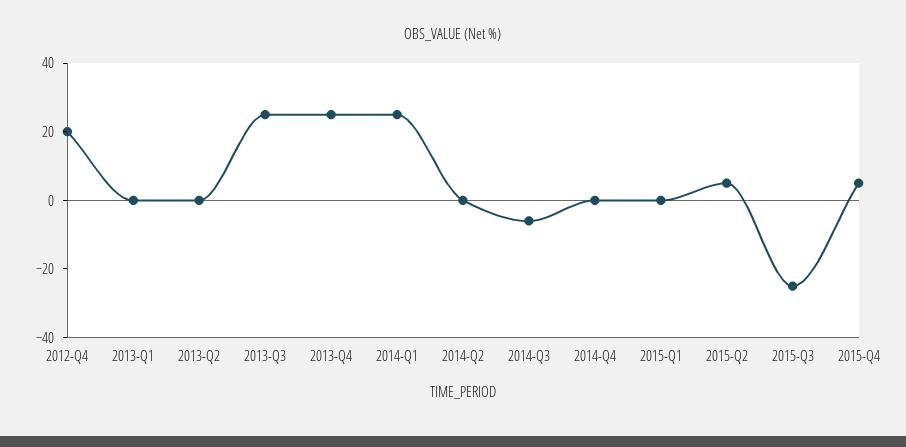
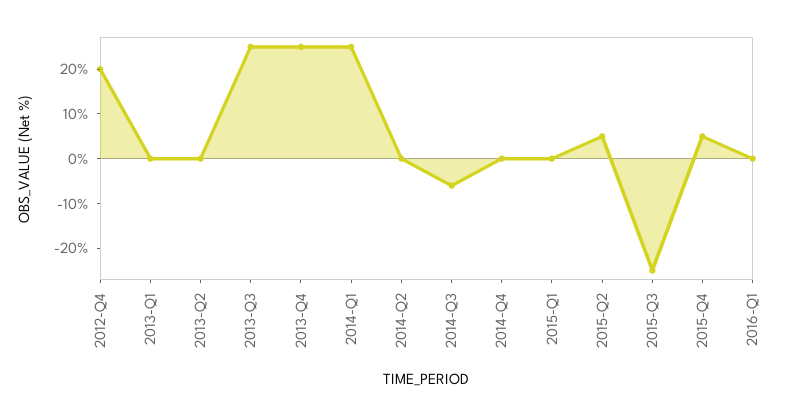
2016-Q1: none -> 0

